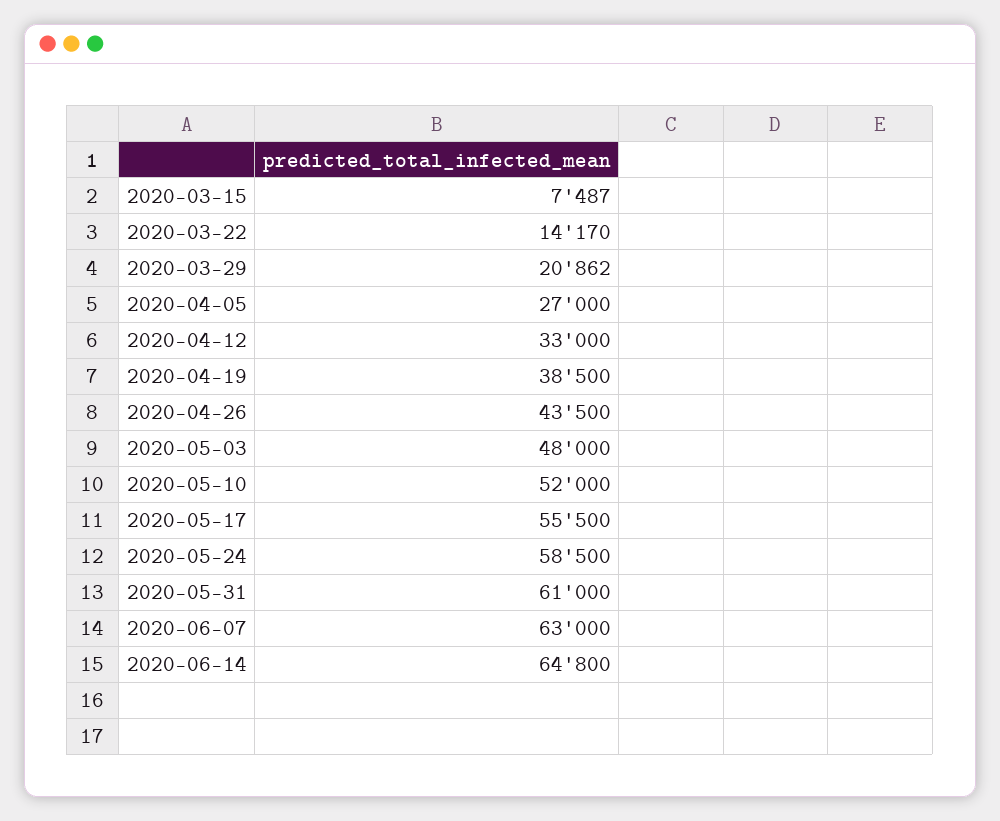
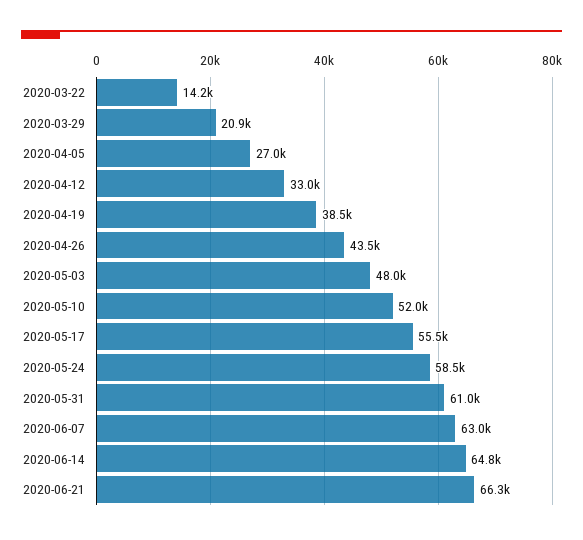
2020-03-15: 7487 -> none
2020-06-21: none -> 66300

